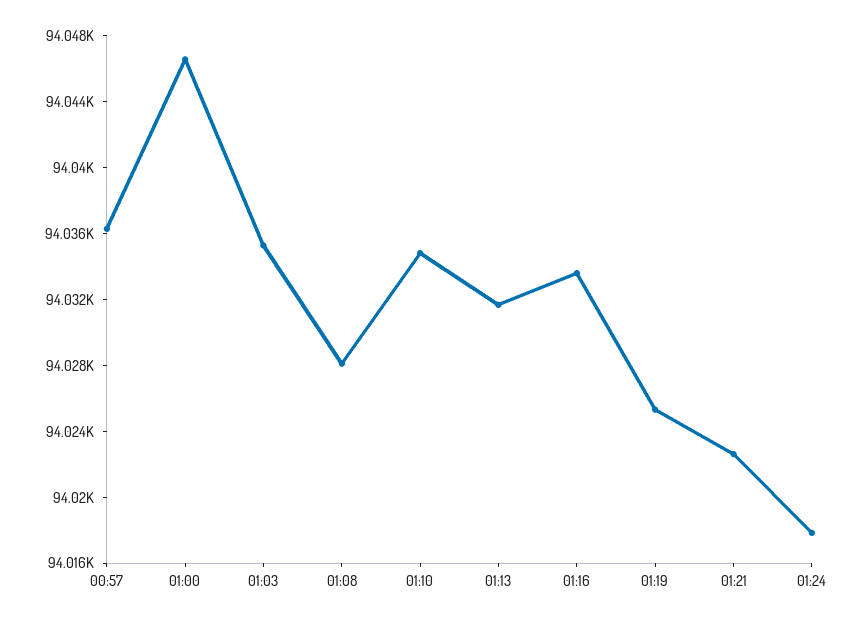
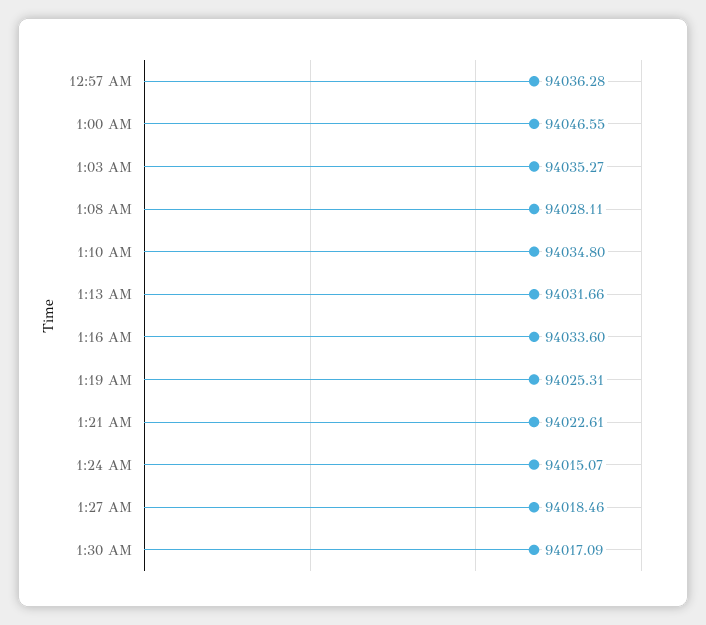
01:24: 94018 -> 94015.07
1:27 AM: none -> 94018.46
1:30 AM: none -> 94017.09

